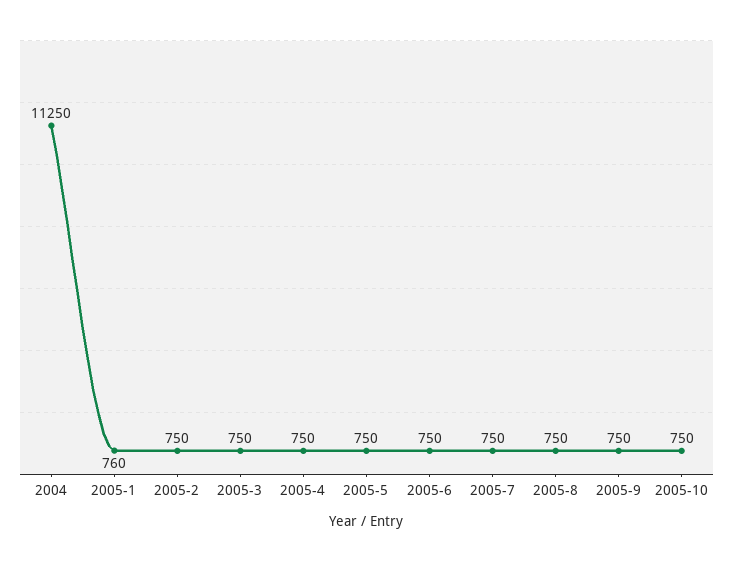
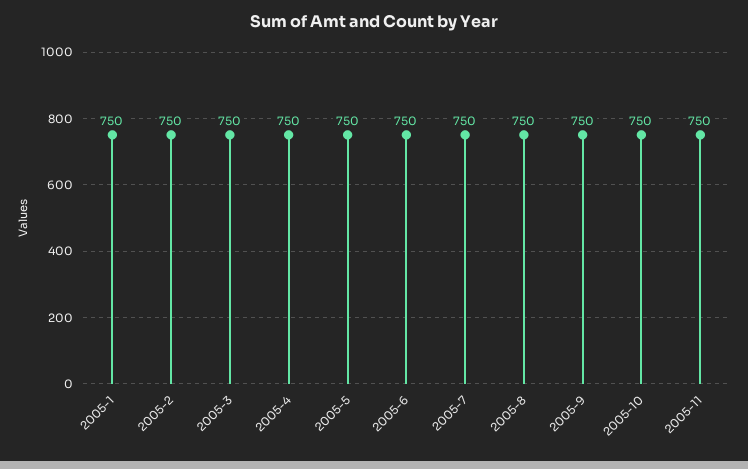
2004: 11250 -> none
2005-1: 760 -> 750
2005-11: none -> 750

